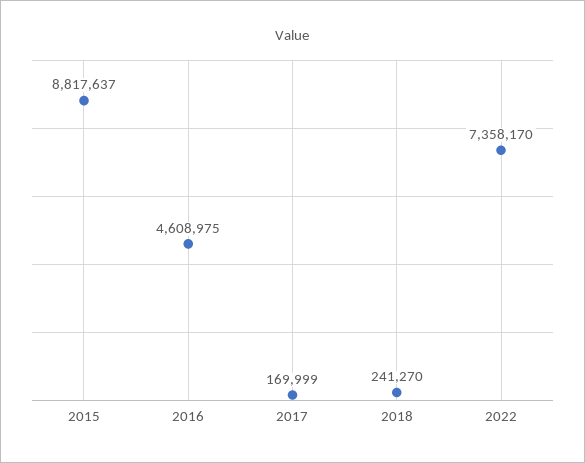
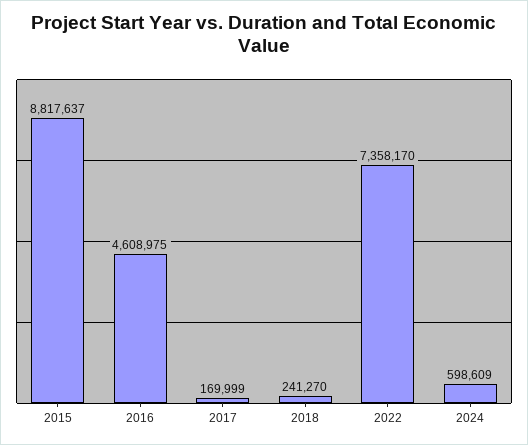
2024: none -> 598609

